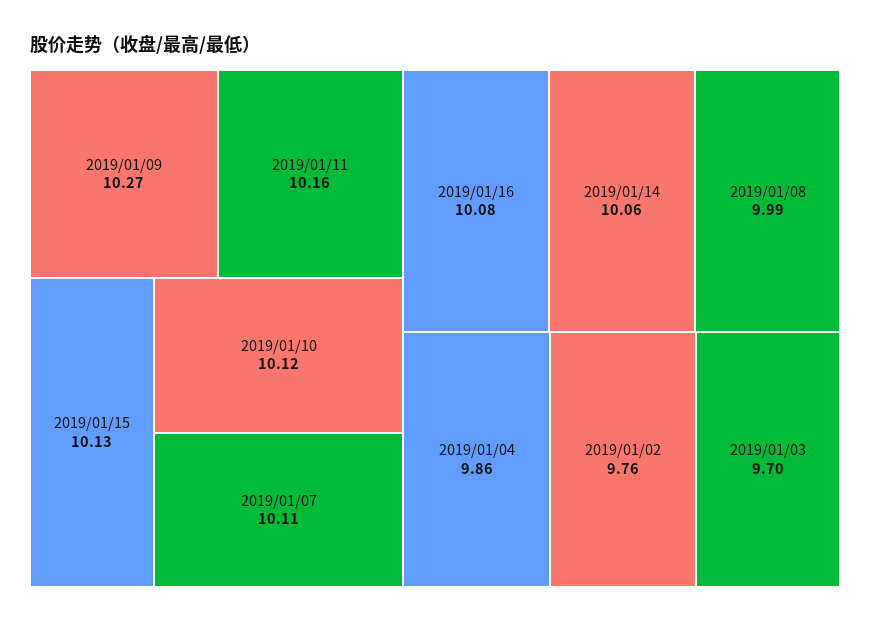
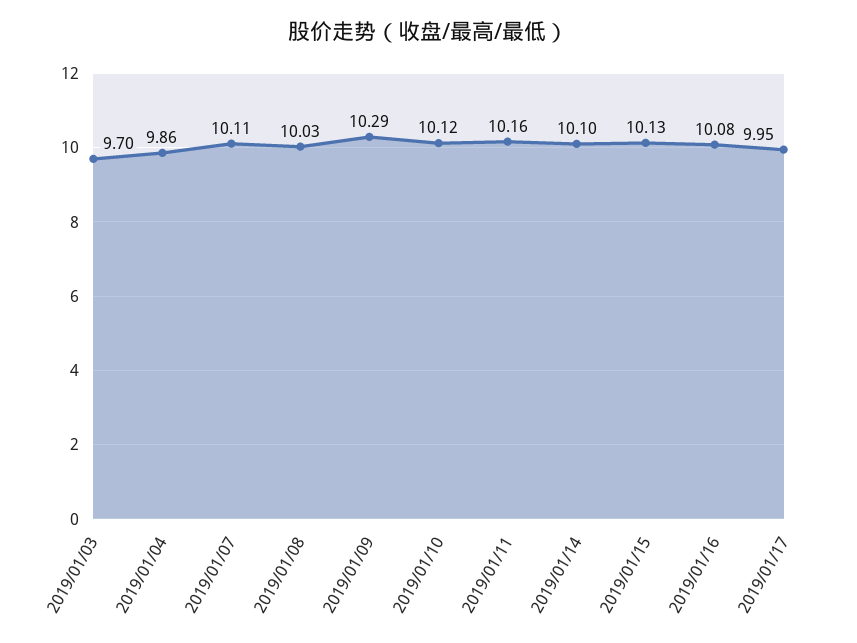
2019/01/09: 10.27 -> 10.29
2019/01/14: 10.06 -> 10.1
2019/01/08: 9.99 -> 10.03
2019/01/02: 9.76 -> none
2019/01/17: none -> 9.95

